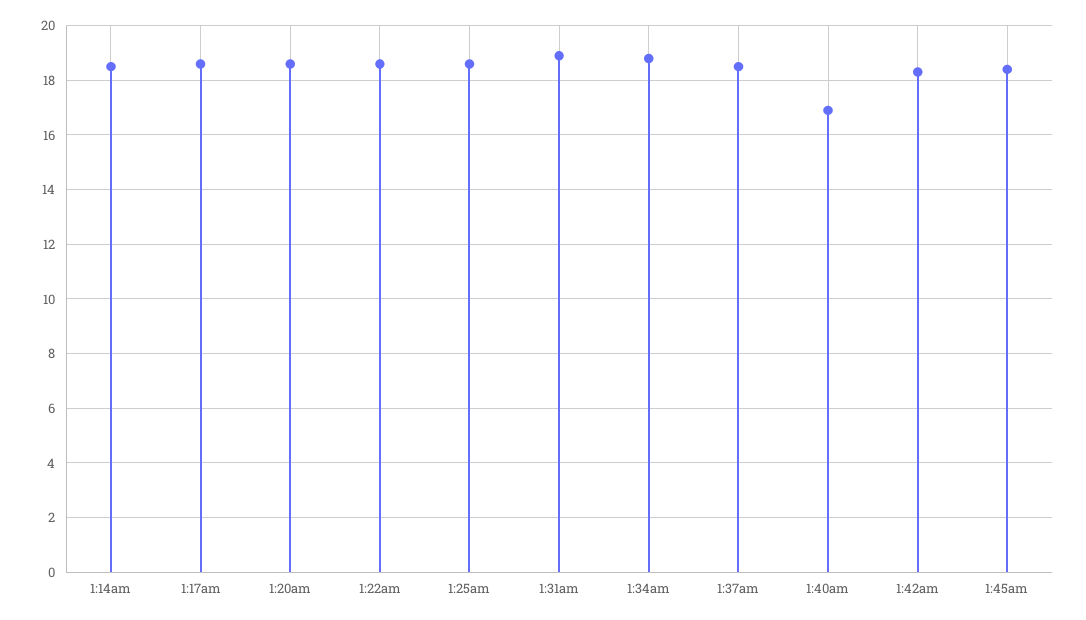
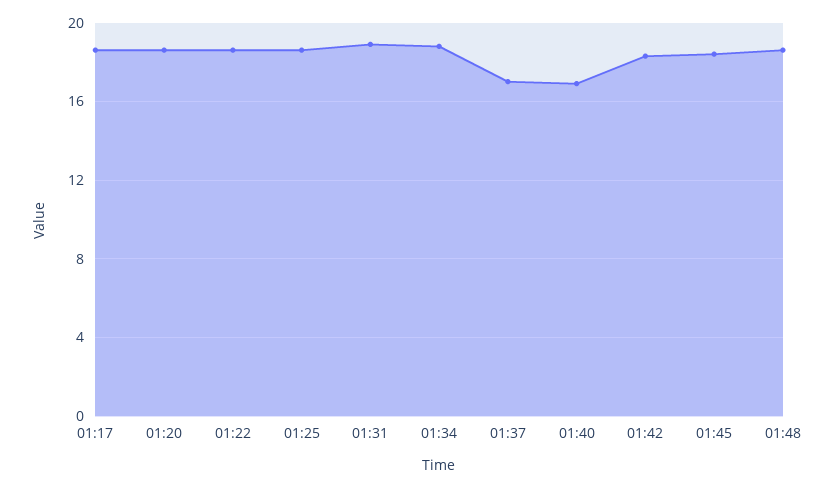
1:14am: 18.5 -> none
1:37am: 18.5 -> 17
01:48: none -> 18.5

